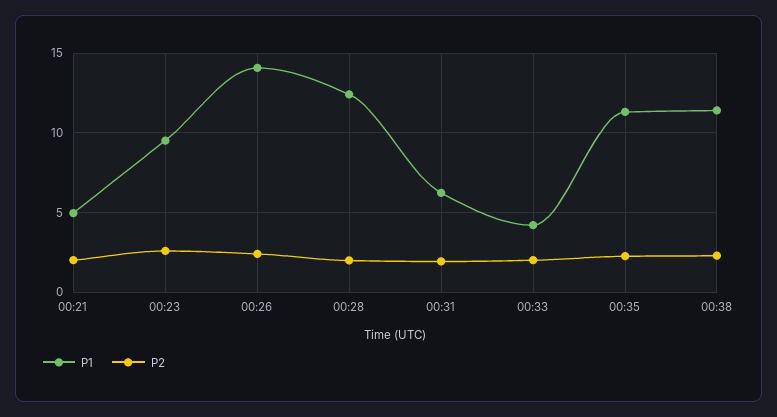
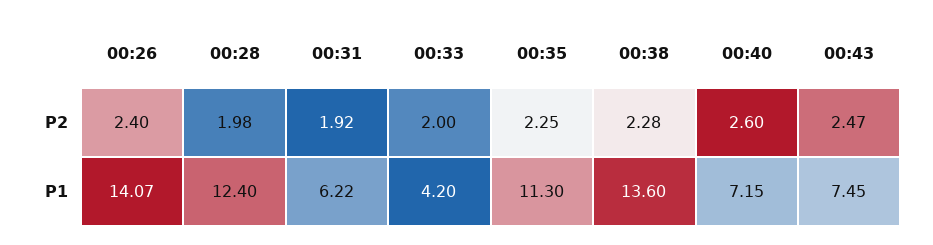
P1, 00:21: 5 -> none
P2, 00:21: 2 -> none
P1, 00:23: 9.5 -> none
P2, 00:23: 2.5 -> none
P1, 00:38: 11.5 -> 13.6
P2, 00:40: none -> 2.6
P2, 00:43: none -> 2.47
P1, 00:40: none -> 7.15
P1, 00:43: none -> 7.45

